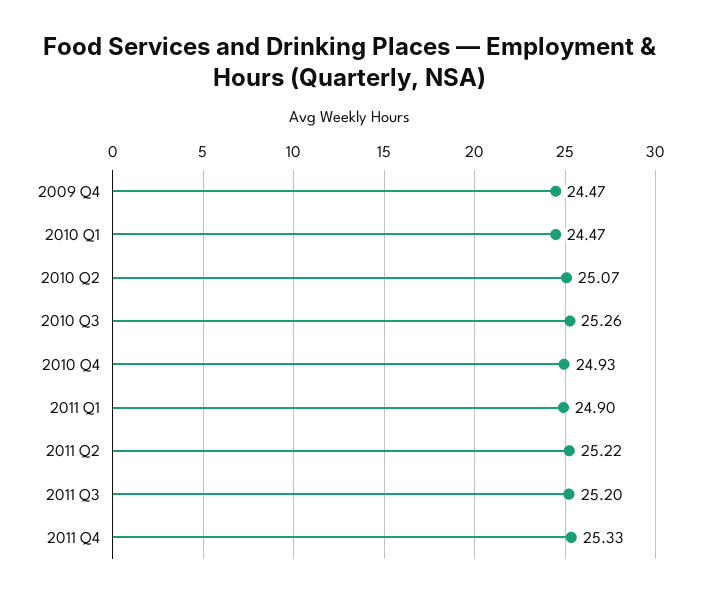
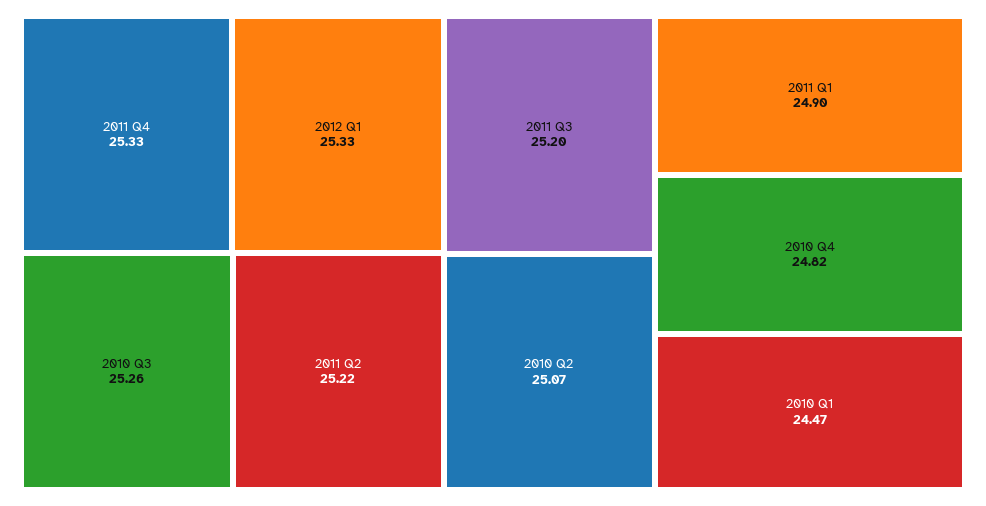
2009 Q4: 24.47 -> none
2010 Q4: 24.93 -> 24.82
2012 Q1: none -> 25.33

